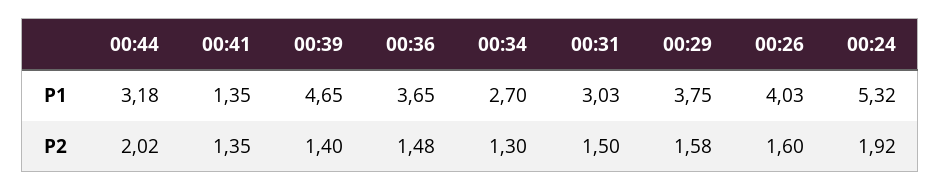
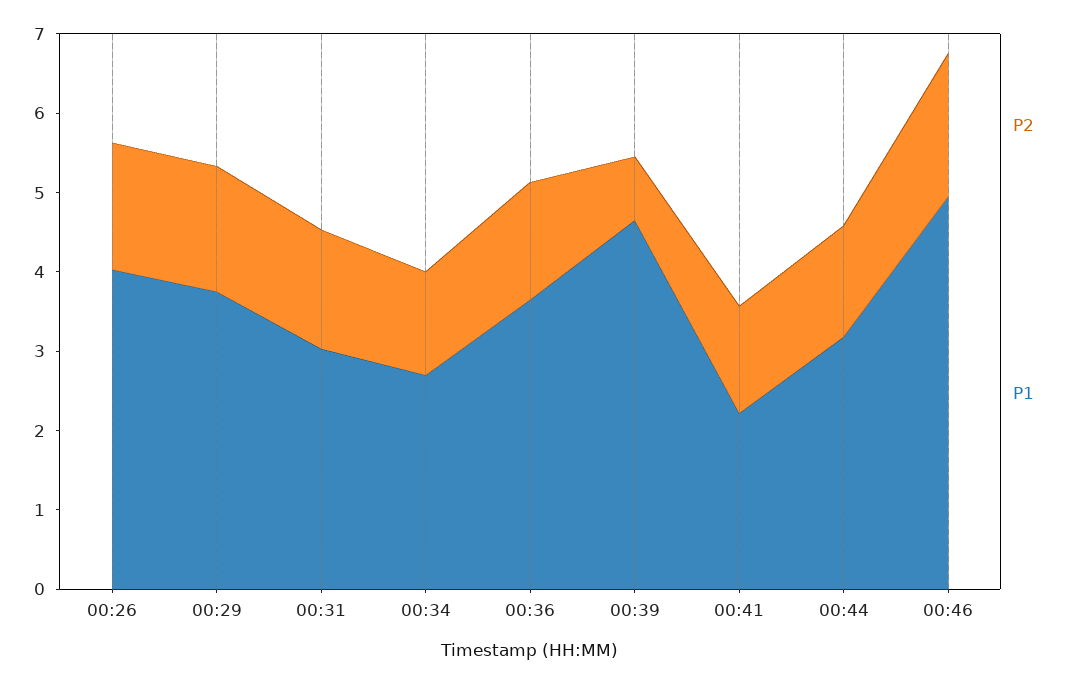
P1, 00:41: 1.35 -> 2.2
P1, 00:24: 5.32 -> none
P2, 00:44: 2.02 -> 1.4
P2, 00:39: 1.4 -> 0.8
P2, 00:24: 1.92 -> none
P2, 00:46: none -> 1.8
P1, 00:46: none -> 5

